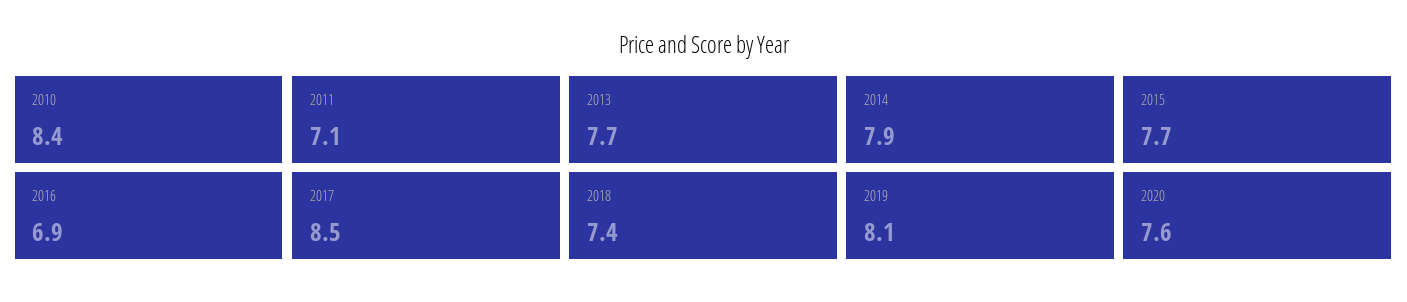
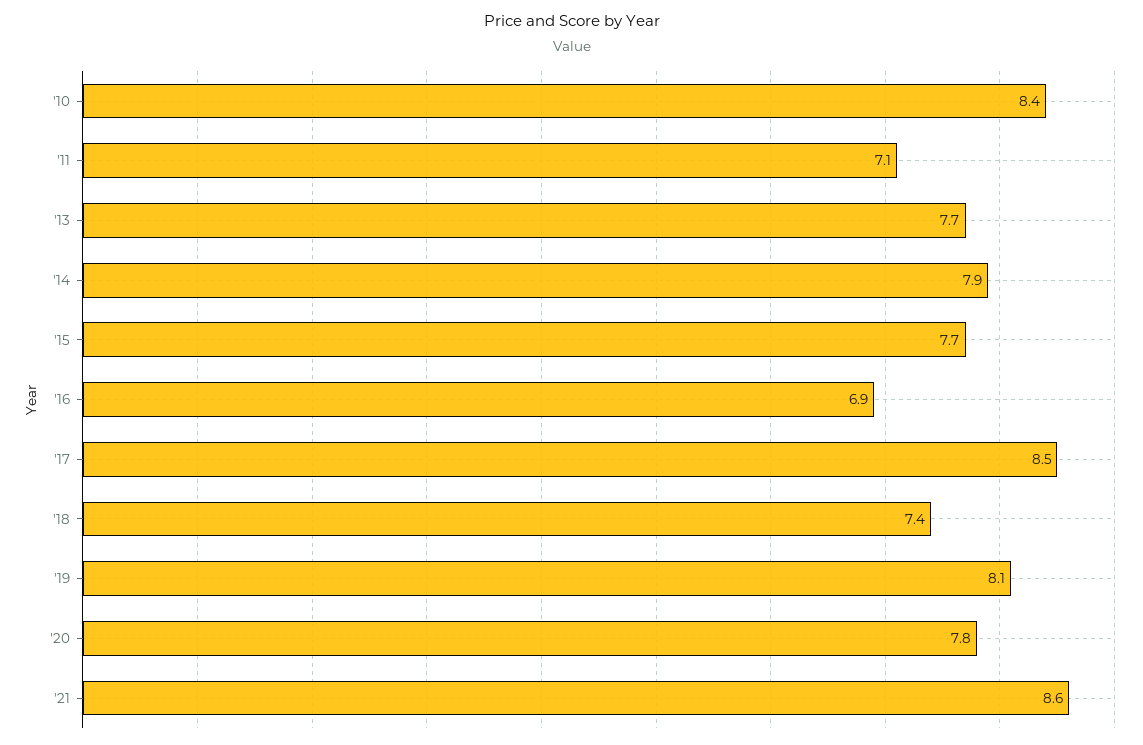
2020: 7.6 -> 7.8
'21: none -> 8.6

